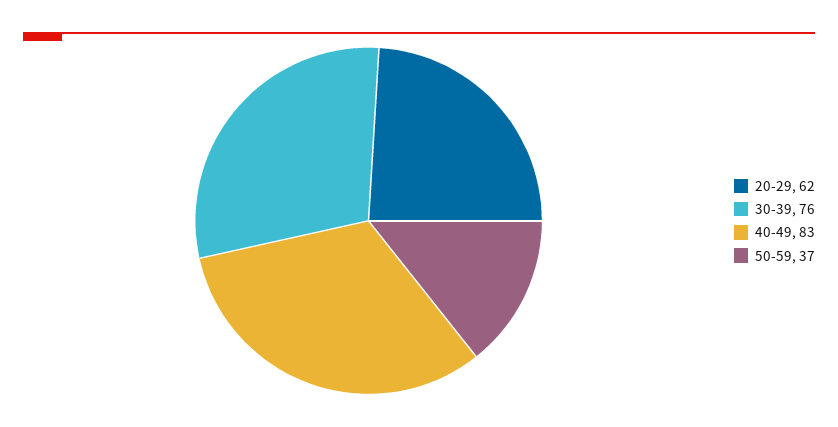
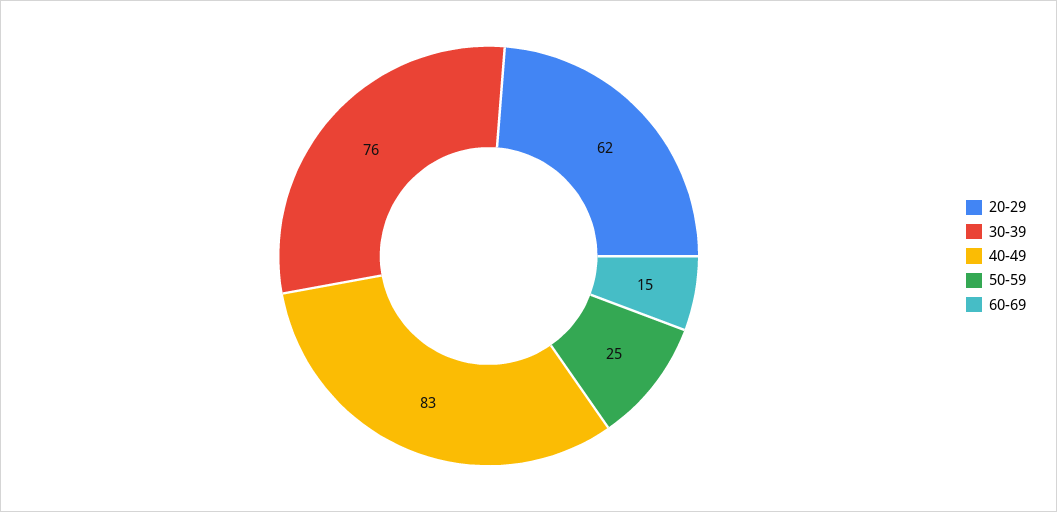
50-59: 37 -> 25
60-69: none -> 15

